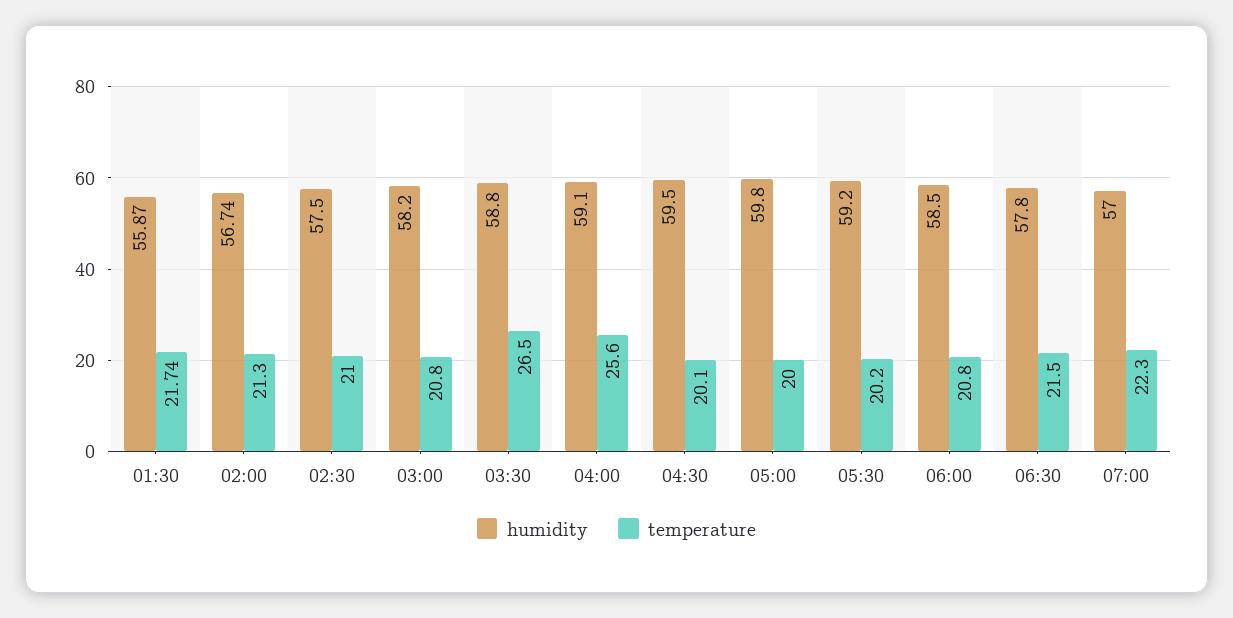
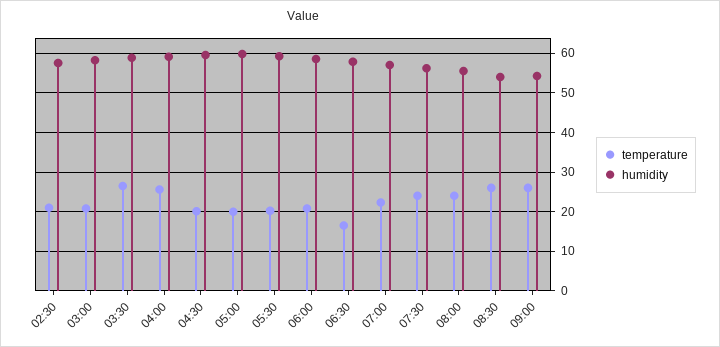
humidity, 01:30: 55.87 -> none
temperature, 01:30: 21.74 -> none
humidity, 02:00: 56.74 -> none
temperature, 02:00: 21.3 -> none
temperature, 06:30: 21.5 -> 16
temperature, 07:30: none -> 24
humidity, 07:30: none -> 56
temperature, 08:00: none -> 24
humidity, 08:00: none -> 56
temperature, 08:30: none -> 26
humidity, 08:30: none -> 54
temperature, 09:00: none -> 26
humidity, 09:00: none -> 54

